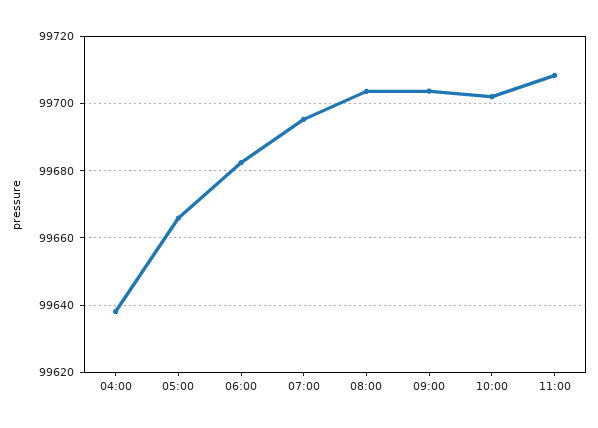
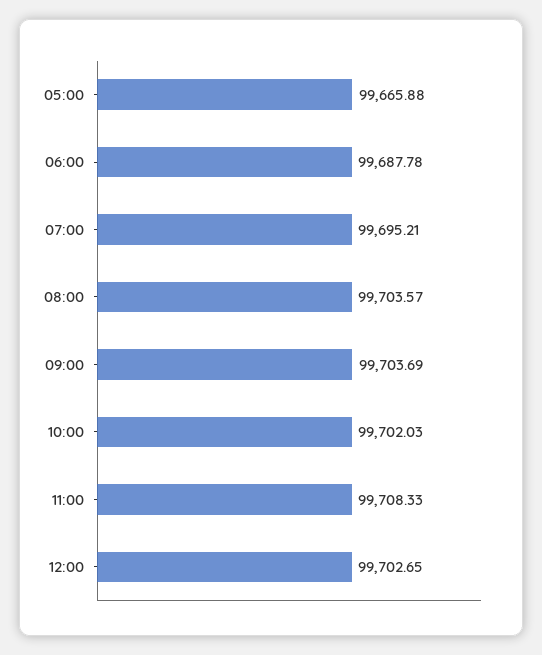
04:00: 99638 -> none
06:00: 99682 -> 99687.78
12:00: none -> 99702.65

